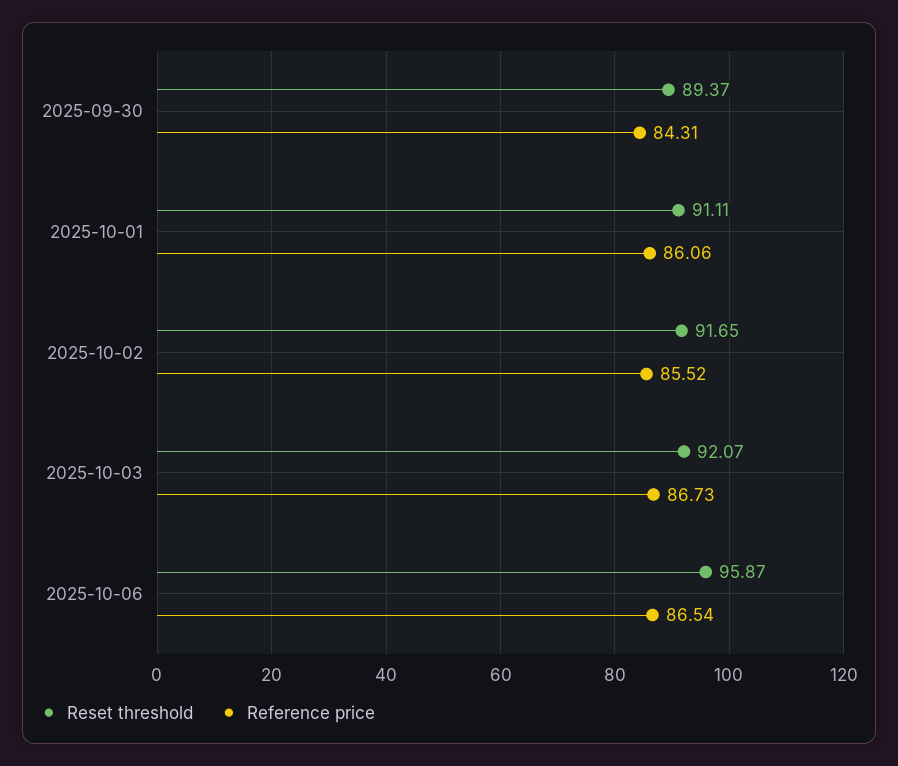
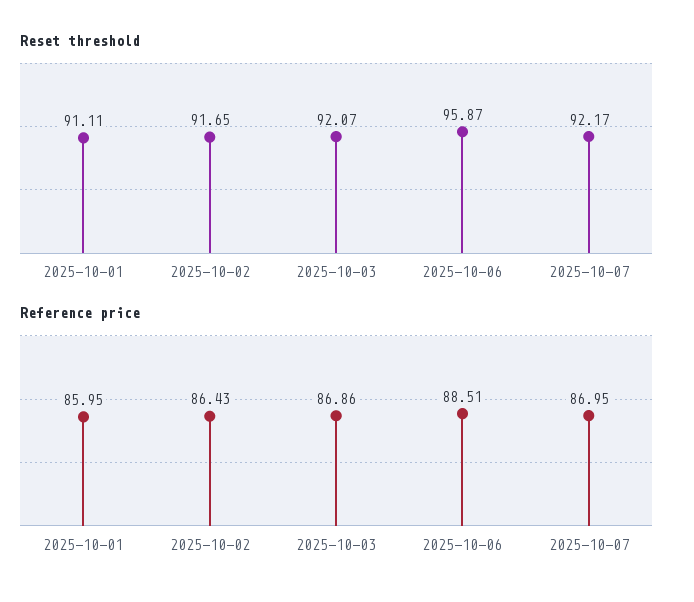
Reset threshold, 2025-09-30: 89.37 -> none
Reference price, 2025-09-30: 84.31 -> none
Reference price, 2025-10-01: 86.06 -> 85.95
Reference price, 2025-10-02: 85.52 -> 86.43
Reference price, 2025-10-03: 86.73 -> 86.86
Reference price, 2025-10-06: 86.54 -> 88.51
Reset threshold, 2025-10-07: none -> 92.17
Reference price, 2025-10-07: none -> 86.95

